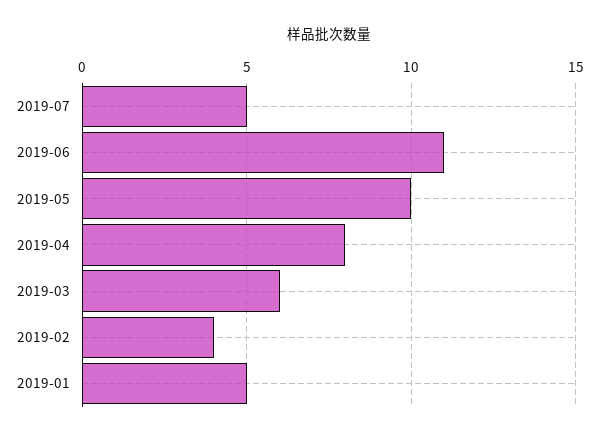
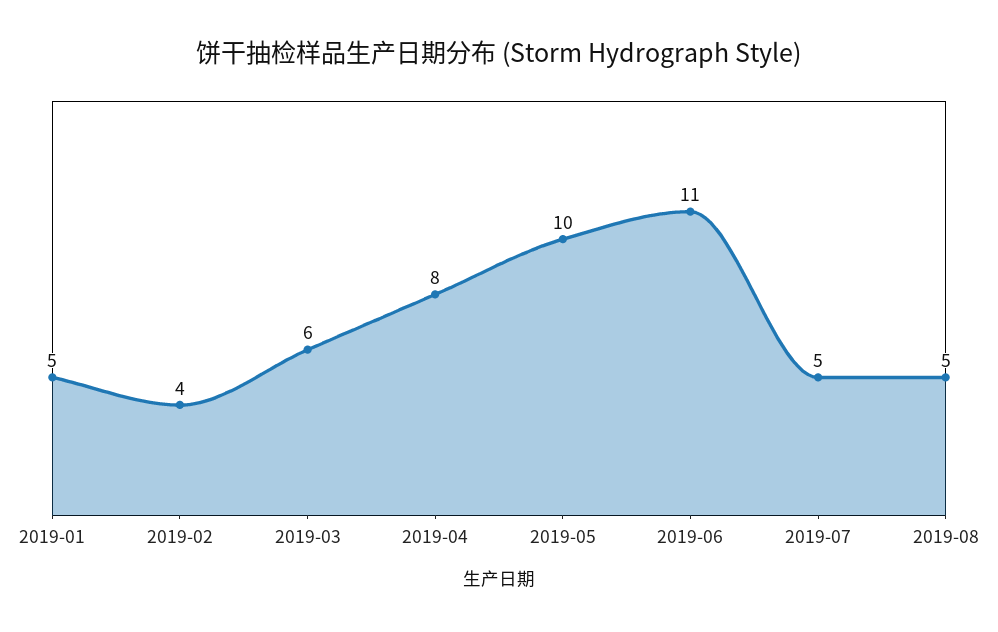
2019-08: none -> 5

